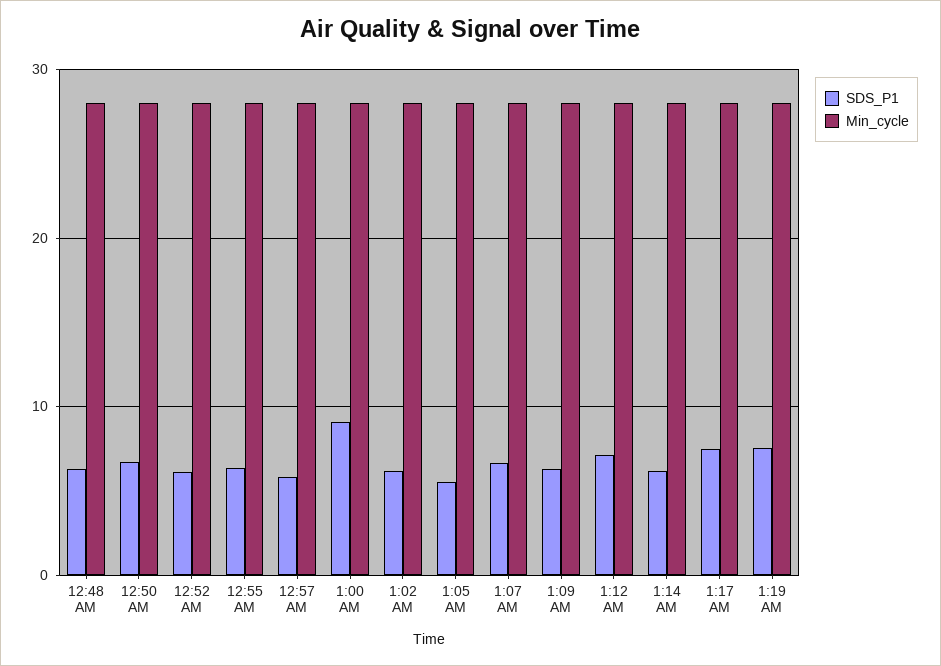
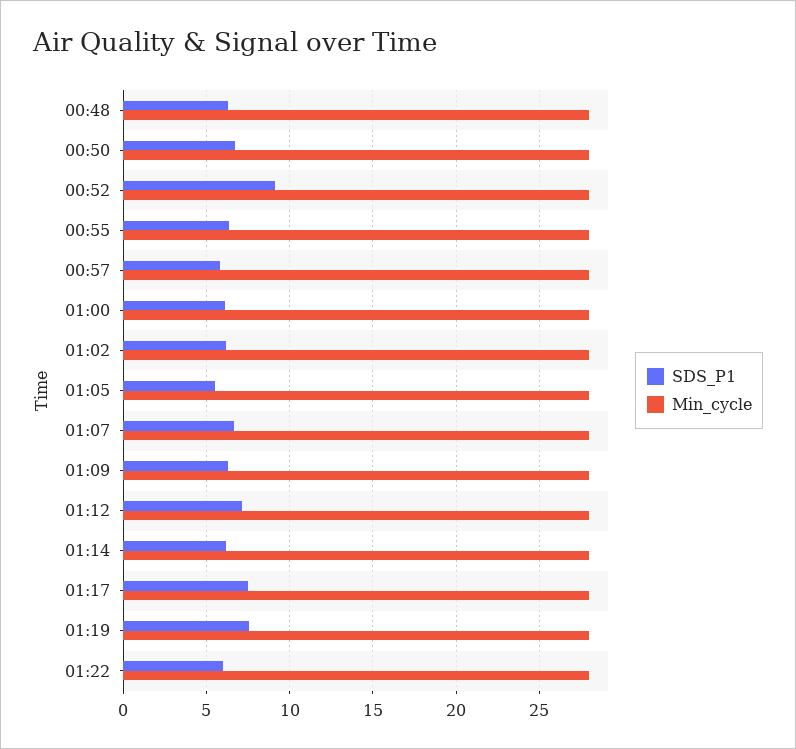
SDS_P1, 12:52 AM: 6 -> 9
SDS_P1, 1:00 AM: 9 -> 6
SDS_P1, 01:22: none -> 6
Min_cycle, 01:22: none -> 28

